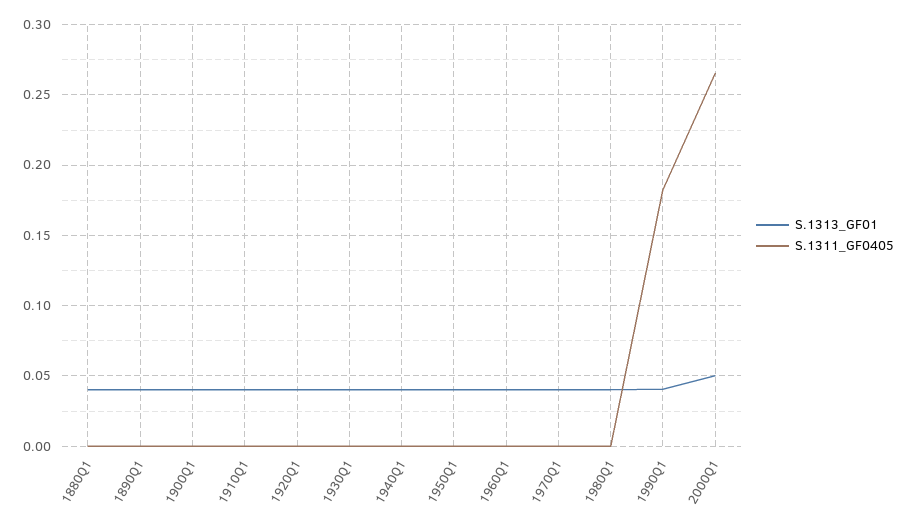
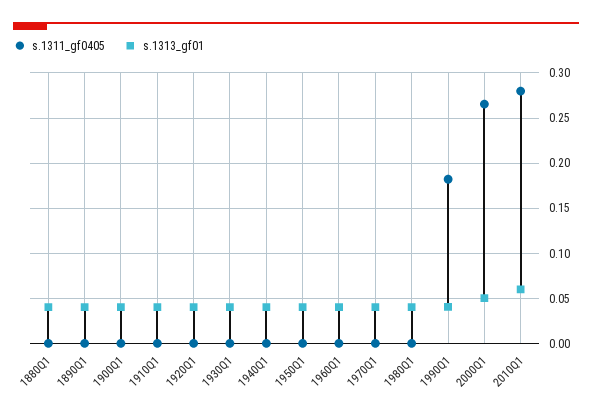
S.1311_GF0405, 2010Q1: none -> 0.28
S.1313_GF01, 2010Q1: none -> 0.06

